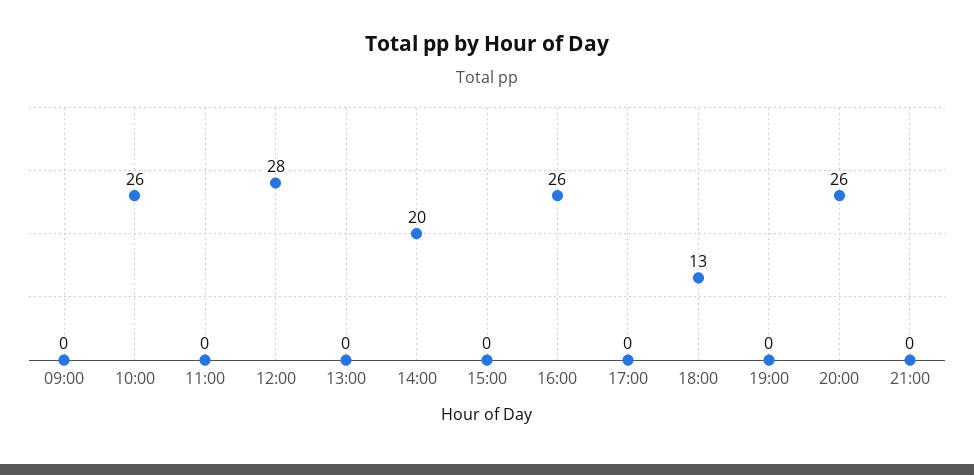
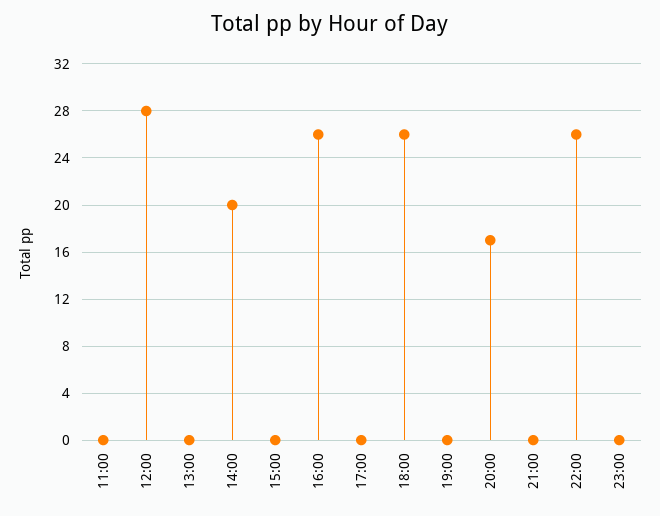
09:00: 0 -> none
10:00: 26 -> none
18:00: 13 -> 26
20:00: 26 -> 17
22:00: none -> 26
23:00: none -> 0

